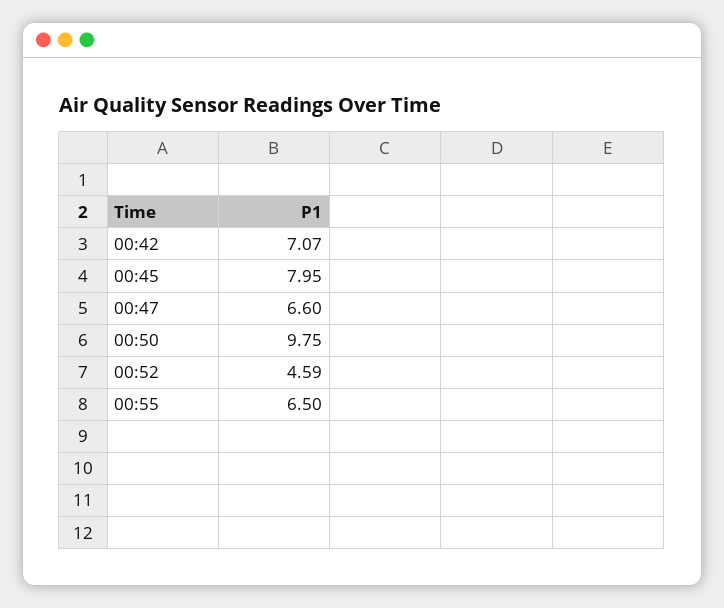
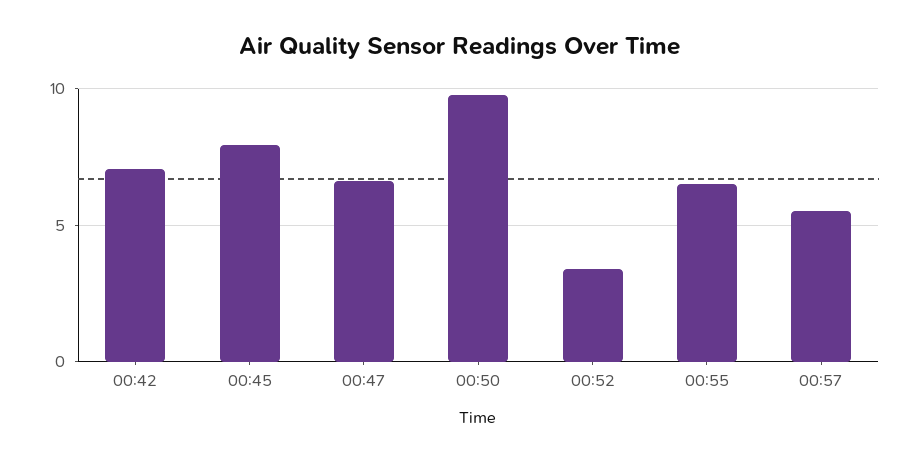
00:52: 4.59 -> 3.5
00:57: none -> 5.5

